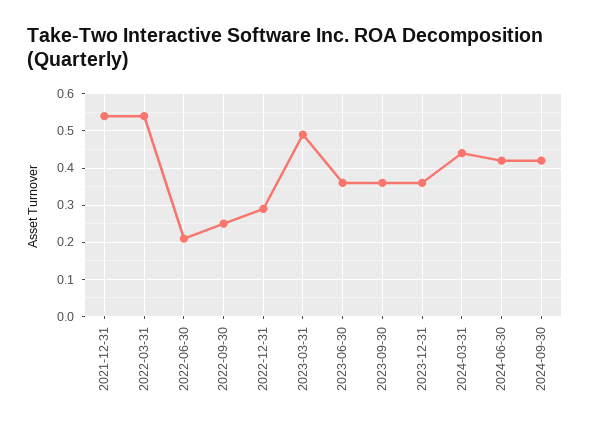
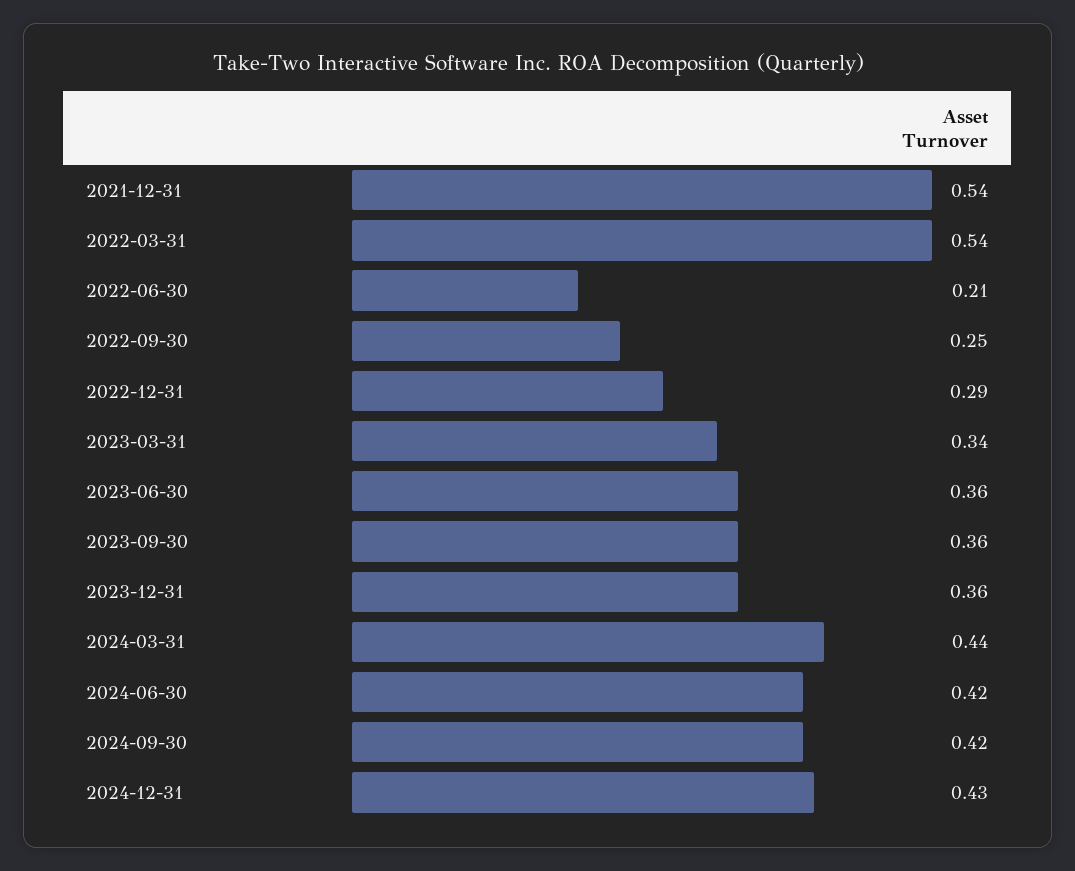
2023-03-31: 0.5 -> 0.34
2024-12-31: none -> 0.43

